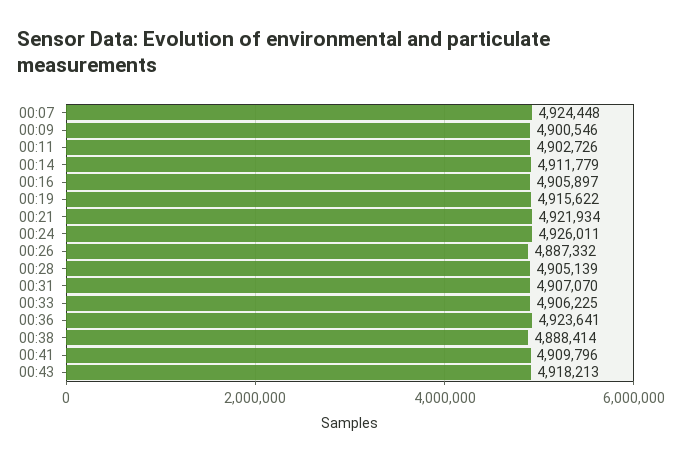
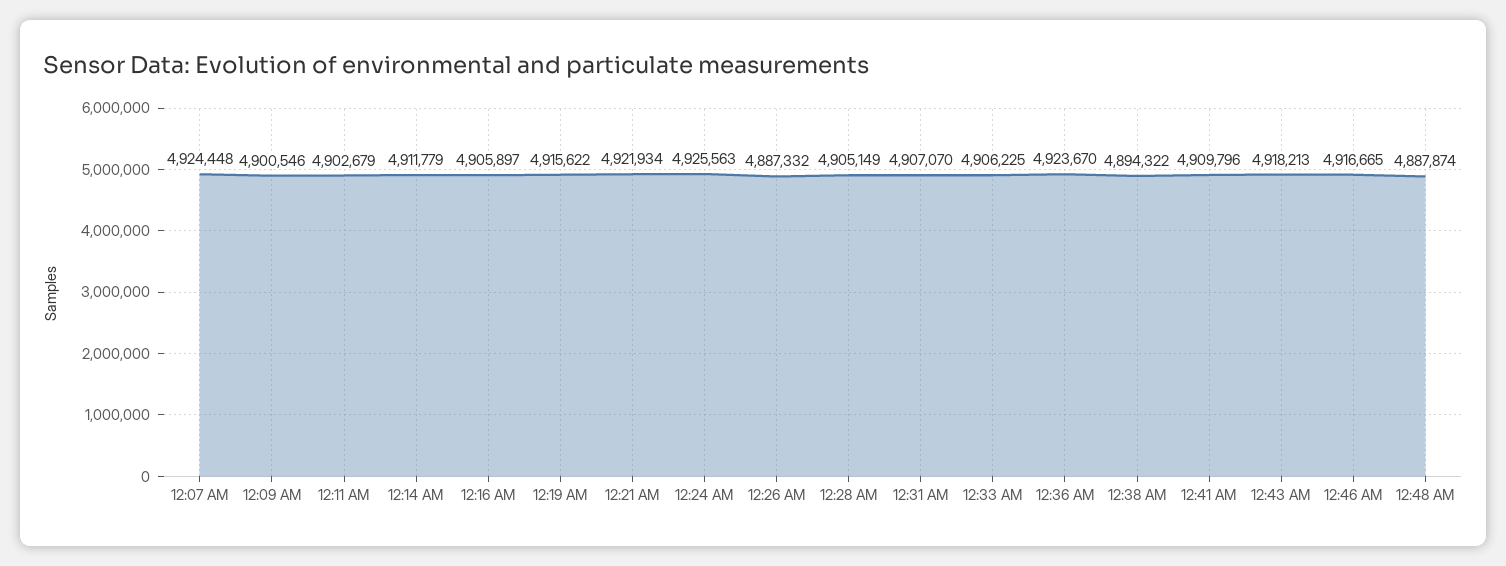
00:11: 4902726 -> 4902679
00:24: 4926011 -> 4925563
00:28: 4905139 -> 4905149
00:36: 4923641 -> 4923670
00:38: 4888414 -> 4894322
12:46 AM: none -> 4916665
12:48 AM: none -> 4887874

